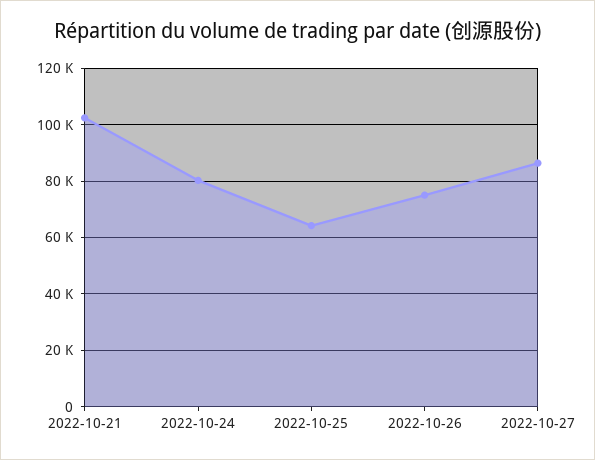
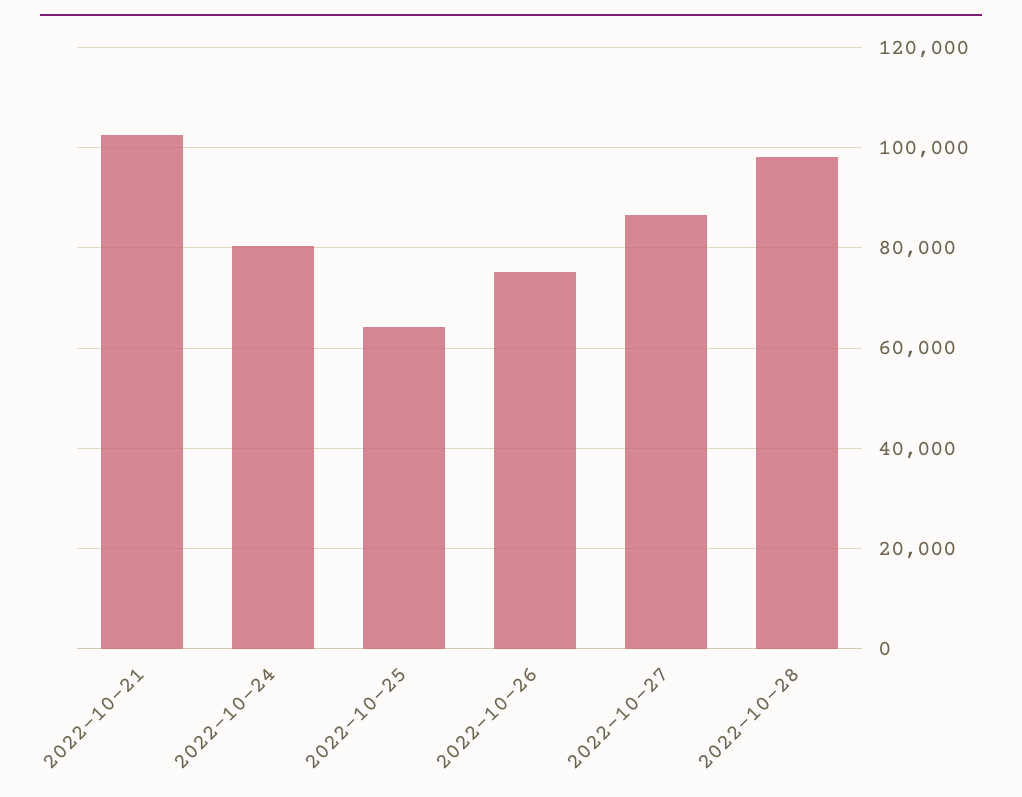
2022-10-28: none -> 98000

